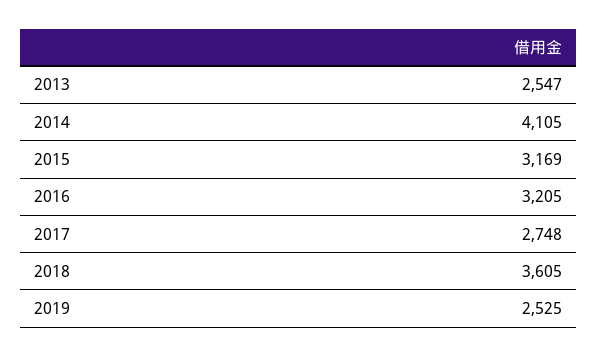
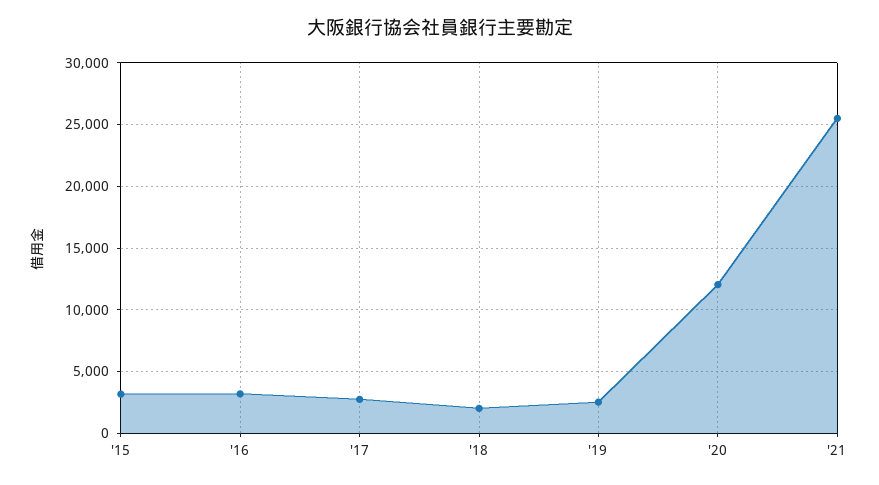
2013: 2547 -> none
2014: 4105 -> none
2018: 3605 -> 2000
'20: none -> 12000
'21: none -> 25500

